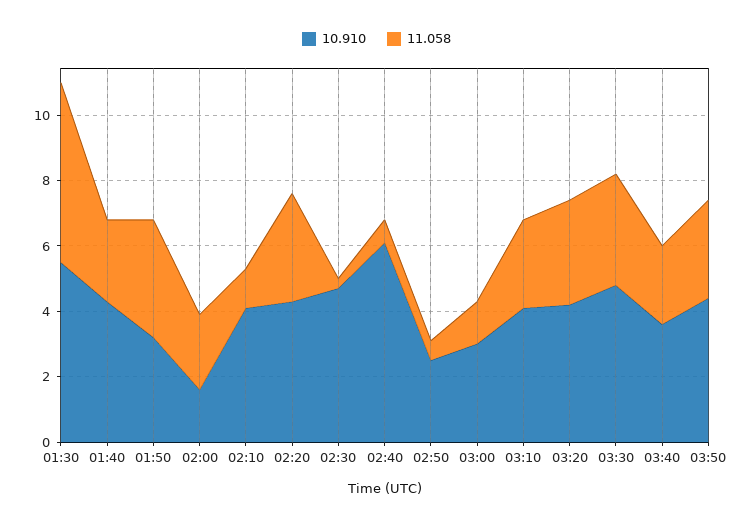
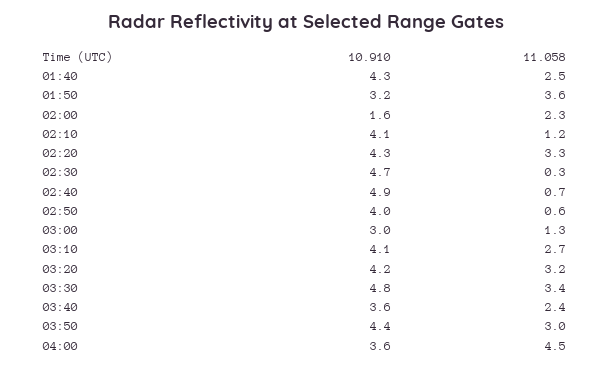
10.910, 01:30: 5.5 -> none
11.058, 01:30: 5.5 -> none
10.910, 02:40: 6 -> 4.9
10.910, 02:50: 2.5 -> 4
10.910, 04:00: none -> 3.6
11.058, 04:00: none -> 4.5

